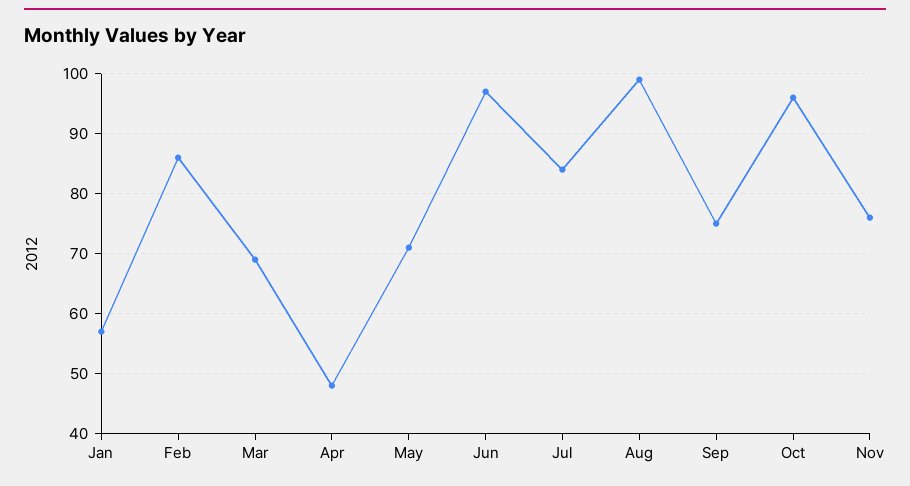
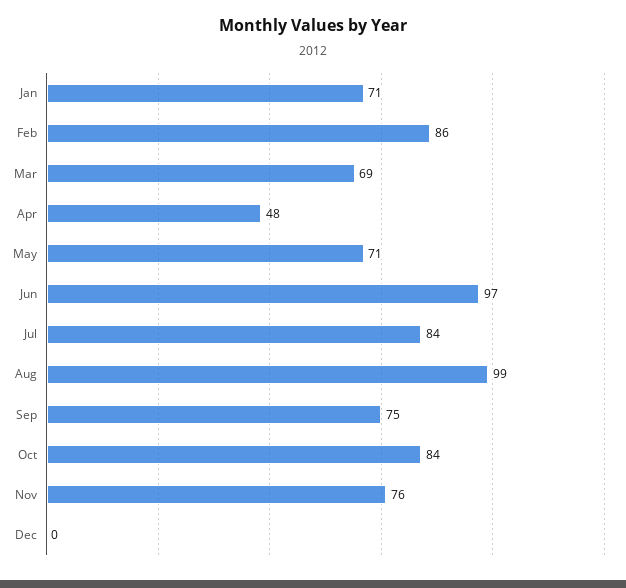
Jan: 57 -> 71
Oct: 96 -> 84
Dec: none -> 0

